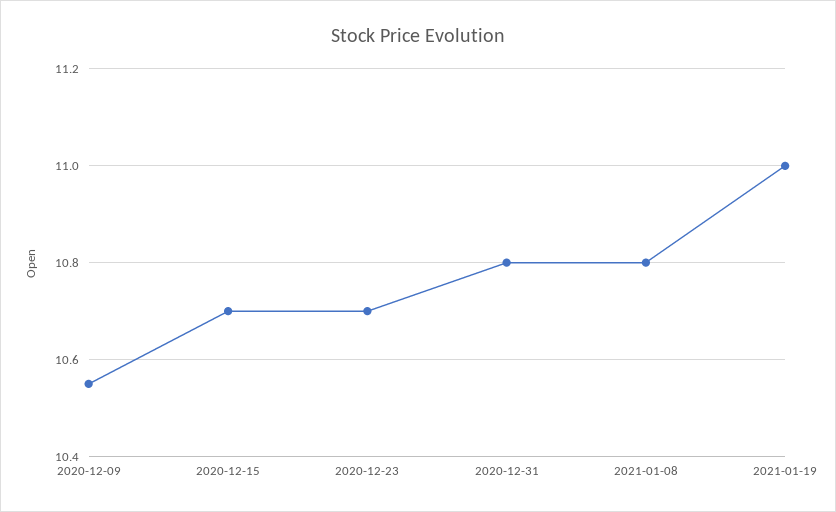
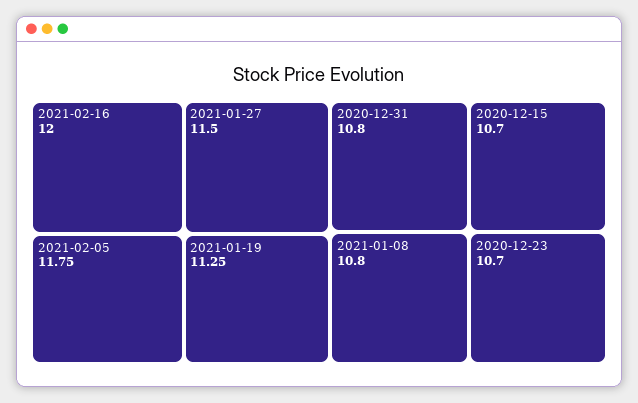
2020-12-09: 10.55 -> none
2021-01-19: 11 -> 11.25
2021-02-16: none -> 12
2021-02-05: none -> 11.75
2021-01-27: none -> 11.5

